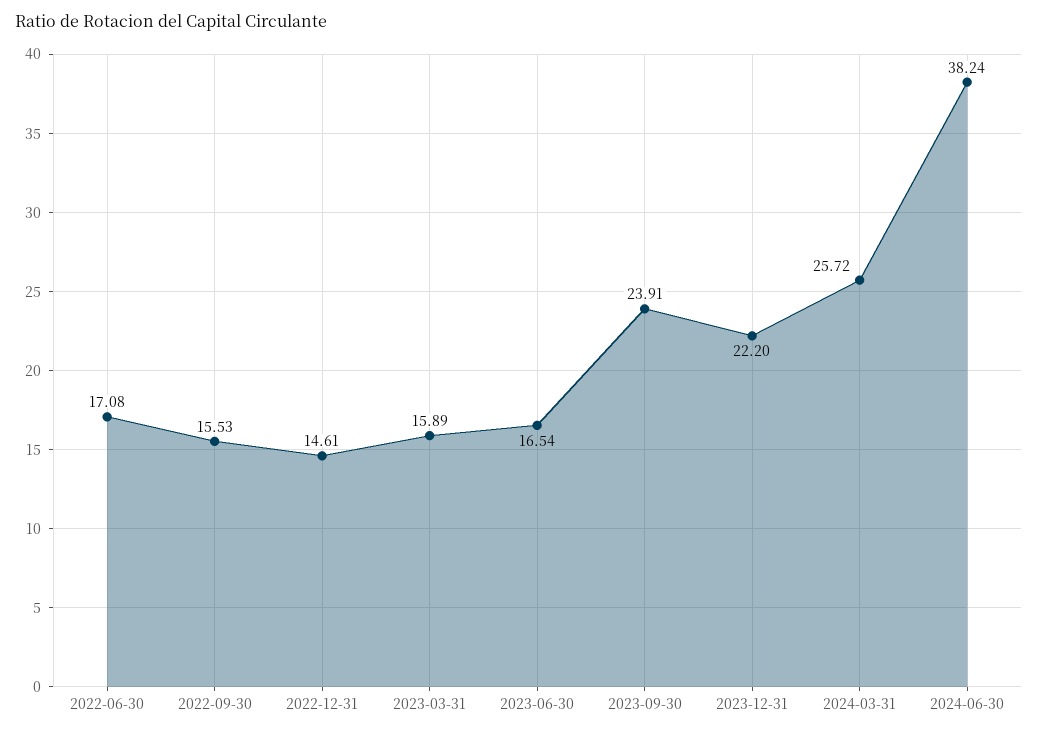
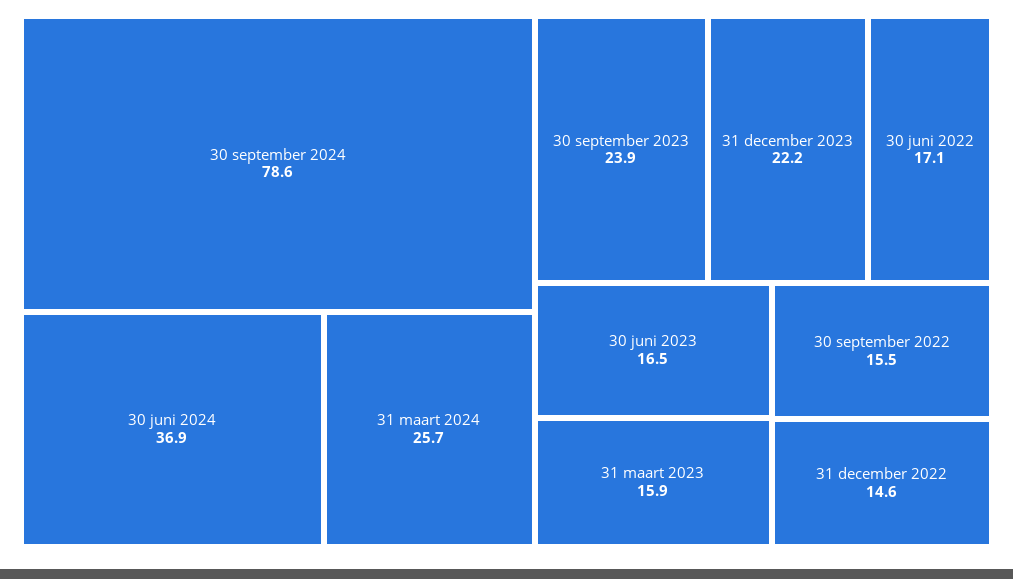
2024-06-30: 38.24 -> 36.9
30 september 2024: none -> 78.6

